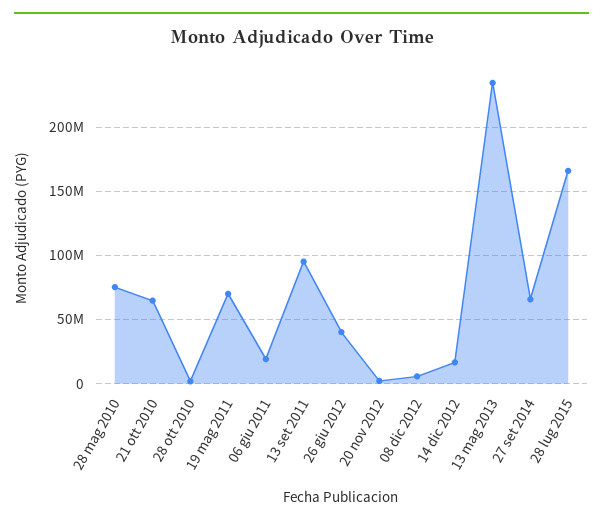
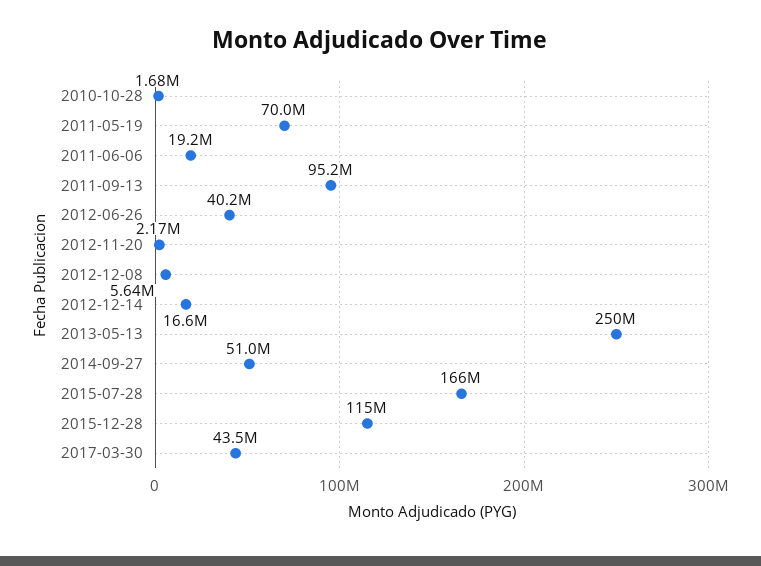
28 mag 2010: 75000000 -> none
21 ott 2010: 65000000 -> none
13 mag 2013: 235000000 -> 250000000
27 set 2014: 65000000 -> 51000000
2015-12-28: none -> 115000000
2017-03-30: none -> 43500000

